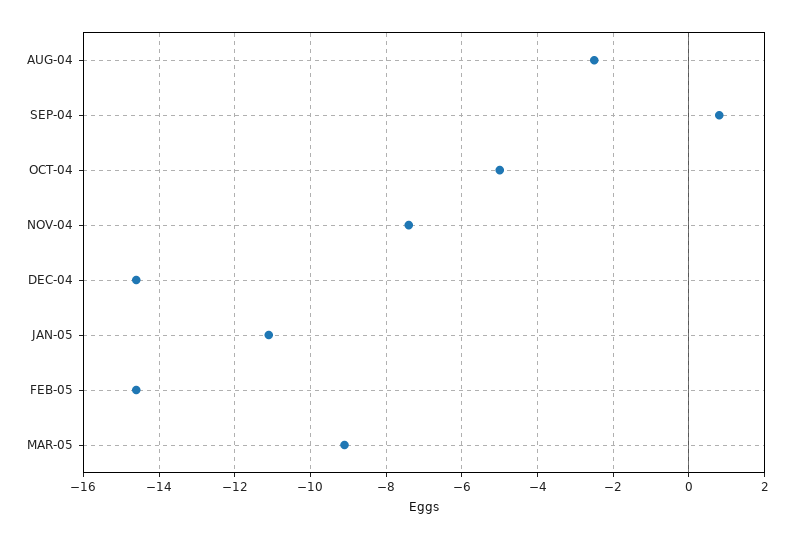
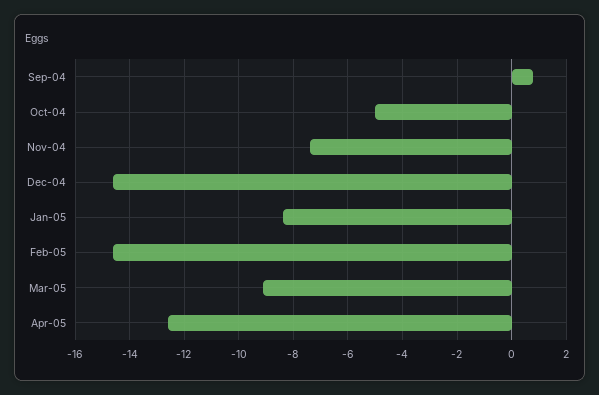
AUG-04: -2.5 -> none
JAN-05: -11 -> -8.5
Apr-05: none -> -12.5

